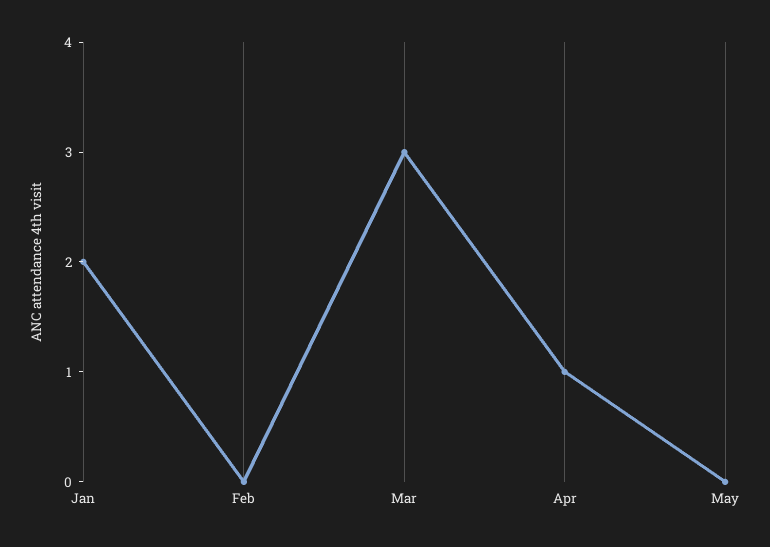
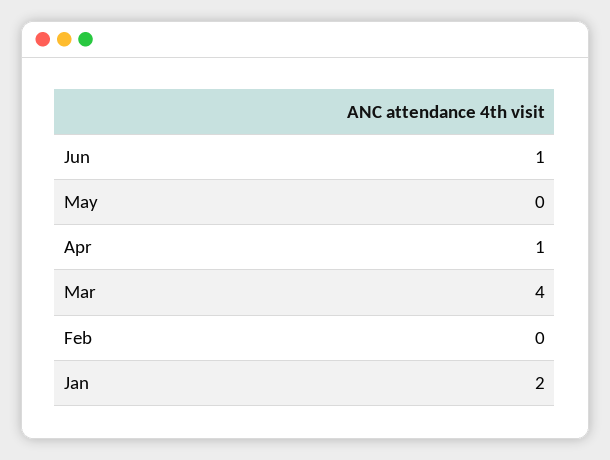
Mar: 3 -> 4
Jun: none -> 1

